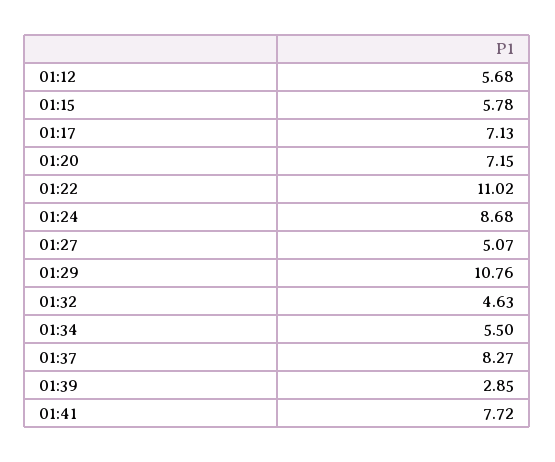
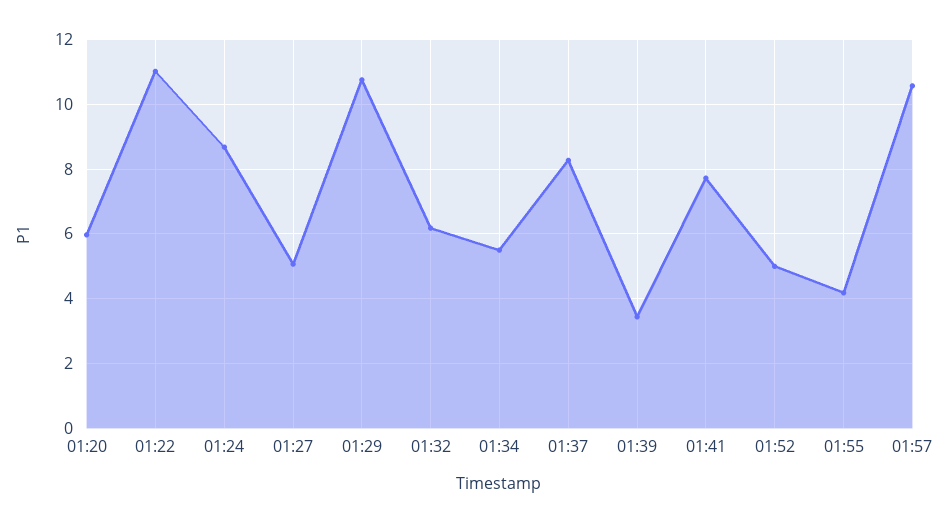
01:12: 5.68 -> none
01:15: 5.78 -> none
01:17: 7.13 -> none
01:20: 7.15 -> 6
01:32: 4.63 -> 6.2
01:39: 2.85 -> 3.4
01:52: none -> 5
01:55: none -> 4.2
01:57: none -> 10.6

